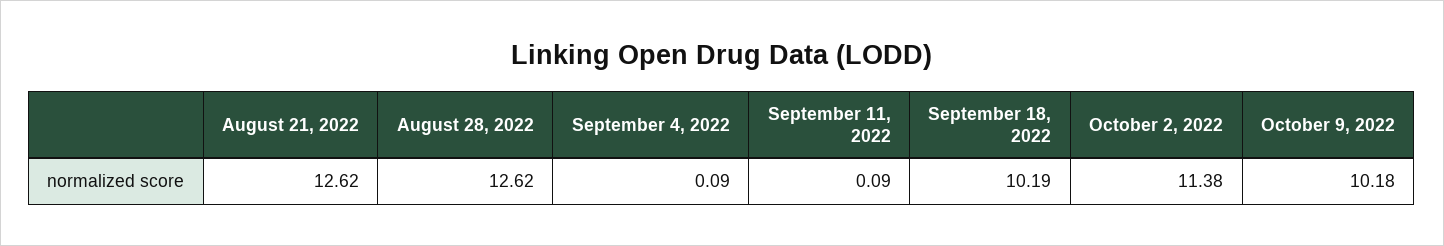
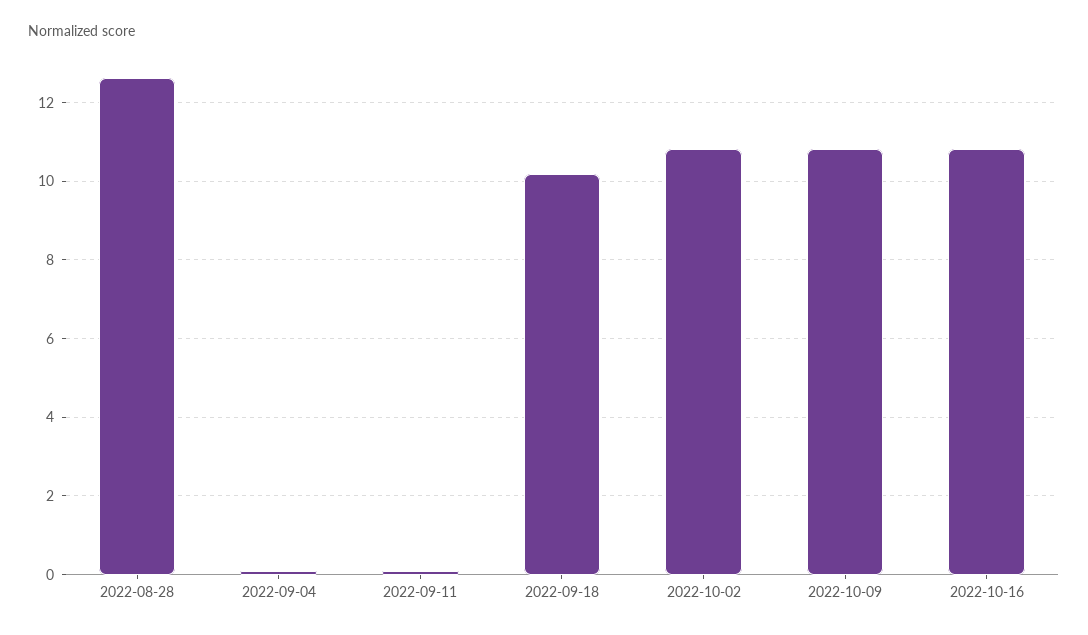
August 21, 2022: 12.62 -> none
October 2, 2022: 11.38 -> 10.8
October 9, 2022: 10.18 -> 10.8
2022-10-16: none -> 10.8

